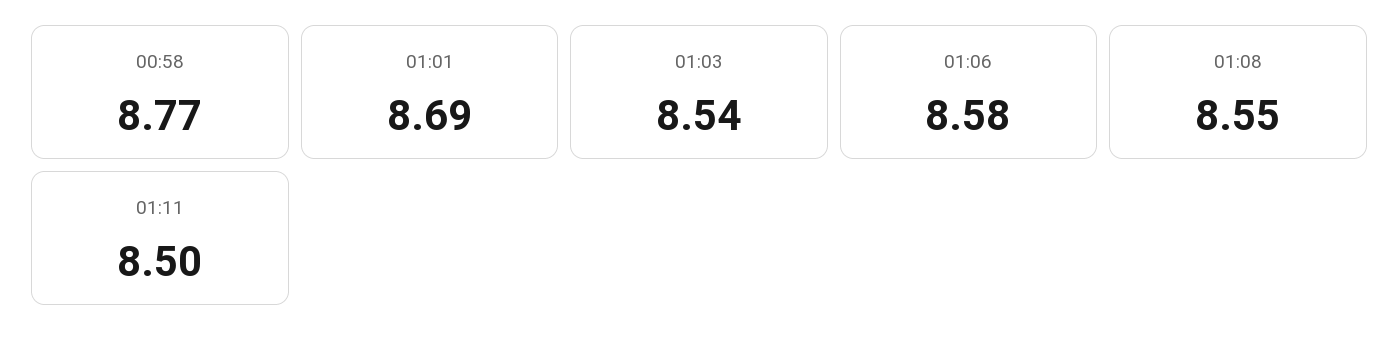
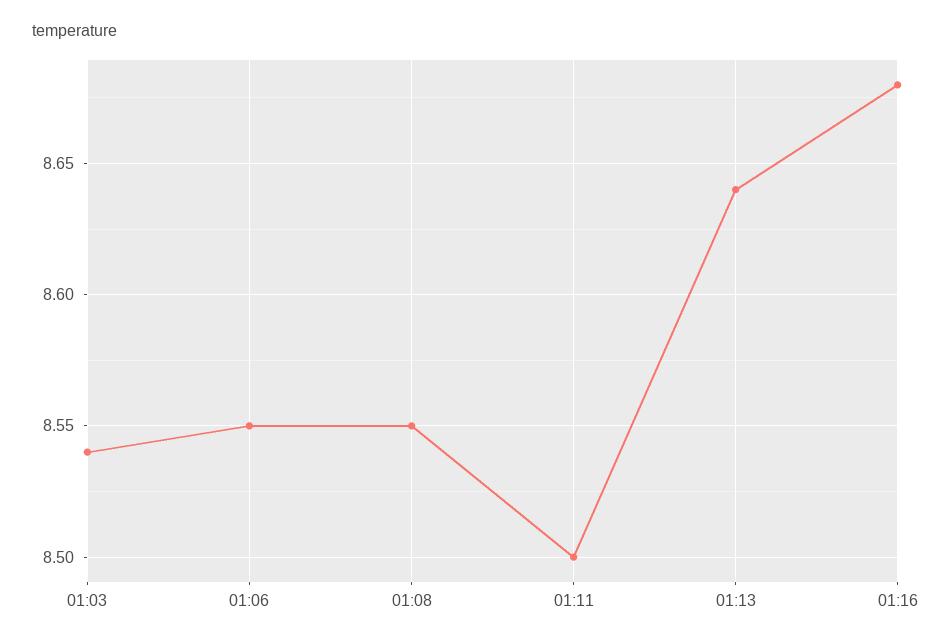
00:58: 8.77 -> none
01:01: 8.69 -> none
01:06: 8.58 -> 8.55
01:13: none -> 8.64
01:16: none -> 8.68

